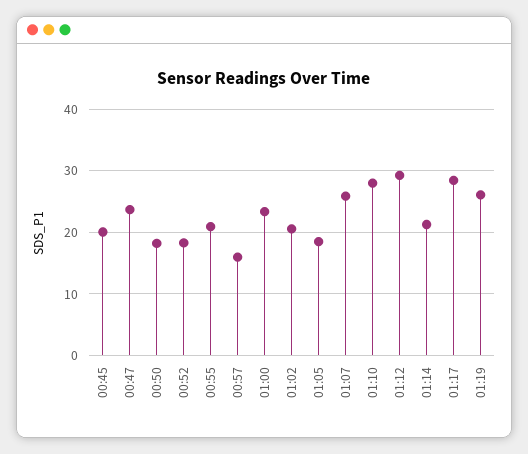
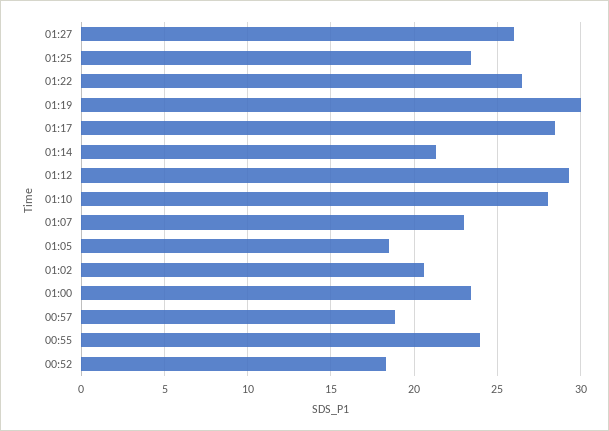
00:45: 20 -> none
00:47: 24 -> none
00:50: 18 -> none
00:55: 21 -> 24
00:57: 16 -> 19
01:07: 26 -> 23
01:19: 26 -> 30
01:27: none -> 26
01:25: none -> 23.5
01:22: none -> 26.5

